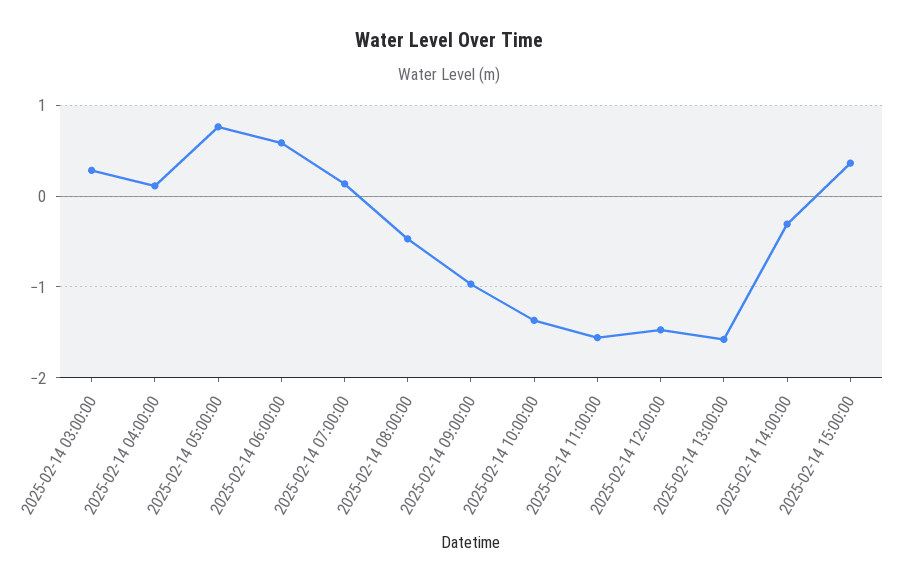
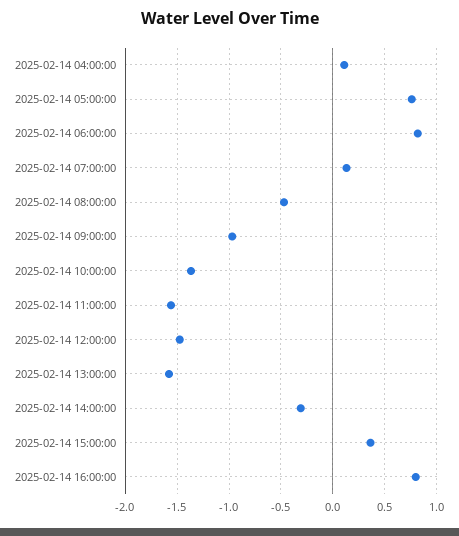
2025-02-14 03:00:00: 0.3 -> none
2025-02-14 06:00:00: 0.6 -> 0.8
2025-02-14 16:00:00: none -> 0.8

